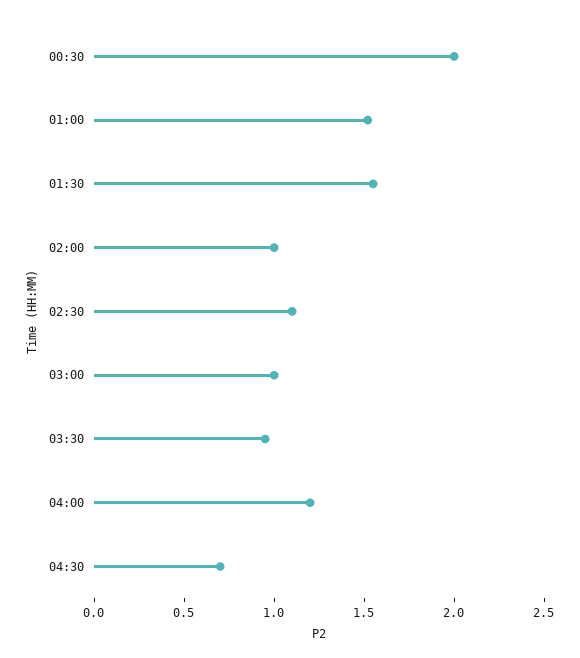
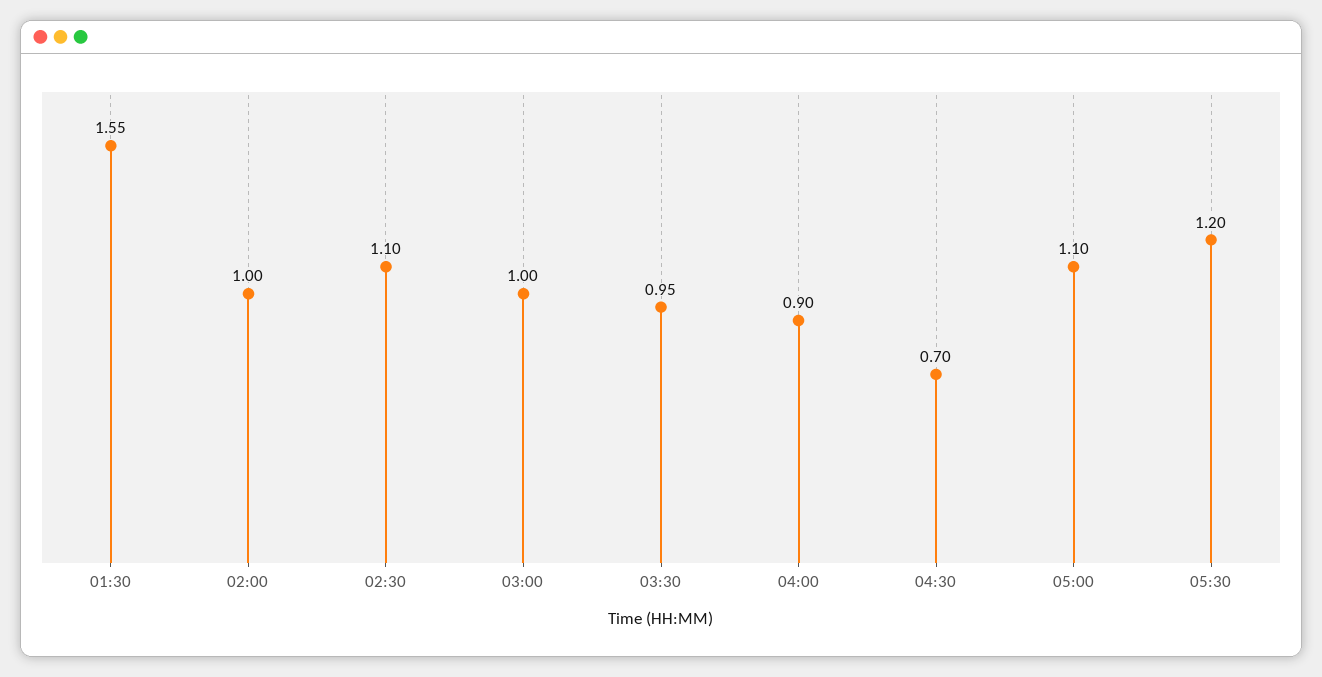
00:30: 2 -> none
01:00: 1.5 -> none
04:00: 1.2 -> 0.9
05:00: none -> 1.1
05:30: none -> 1.2

